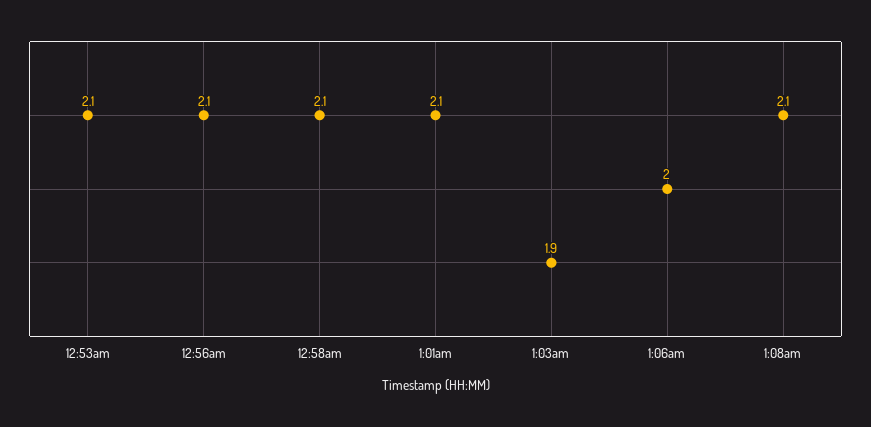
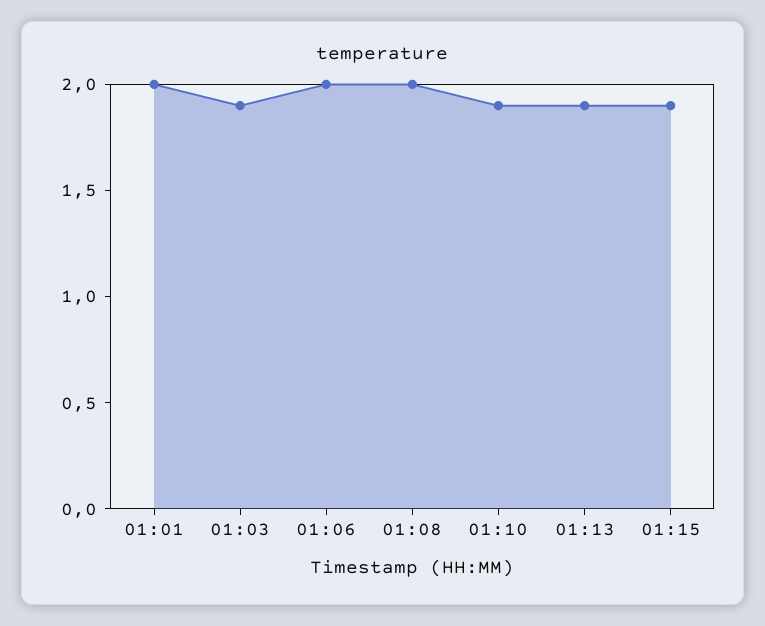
12:53am: 2.1 -> none
12:56am: 2.1 -> none
12:58am: 2.1 -> none
1:01am: 2.1 -> 2
1:08am: 2.1 -> 2
01:10: none -> 1.9
01:13: none -> 1.9
01:15: none -> 1.9

